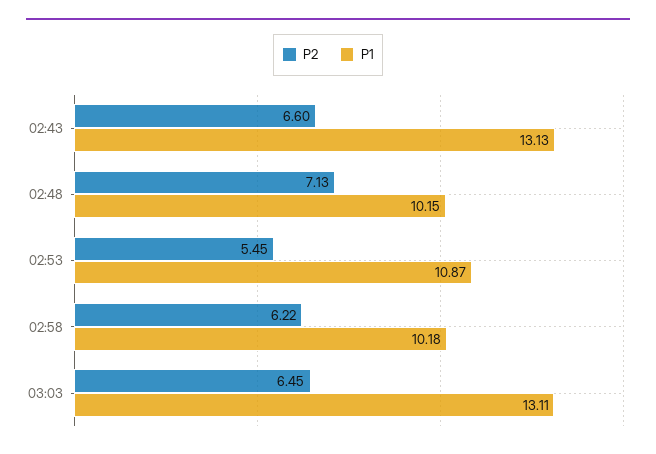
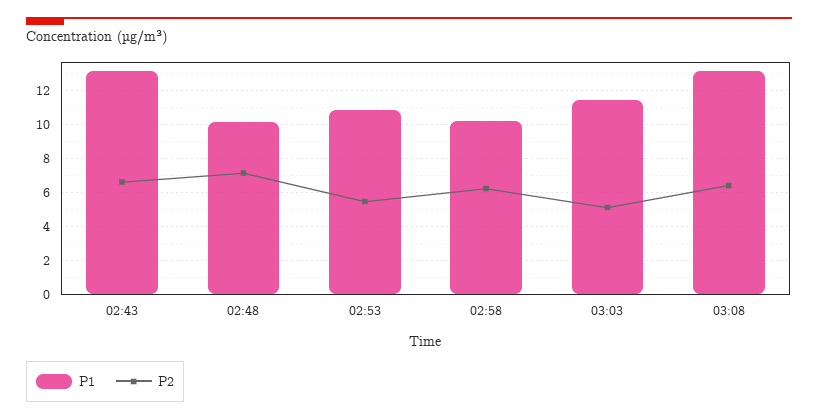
P2, 03:03: 6.45 -> 5
P1, 03:03: 13.11 -> 11.5
P1, 03:08: none -> 13
P2, 03:08: none -> 6.5

